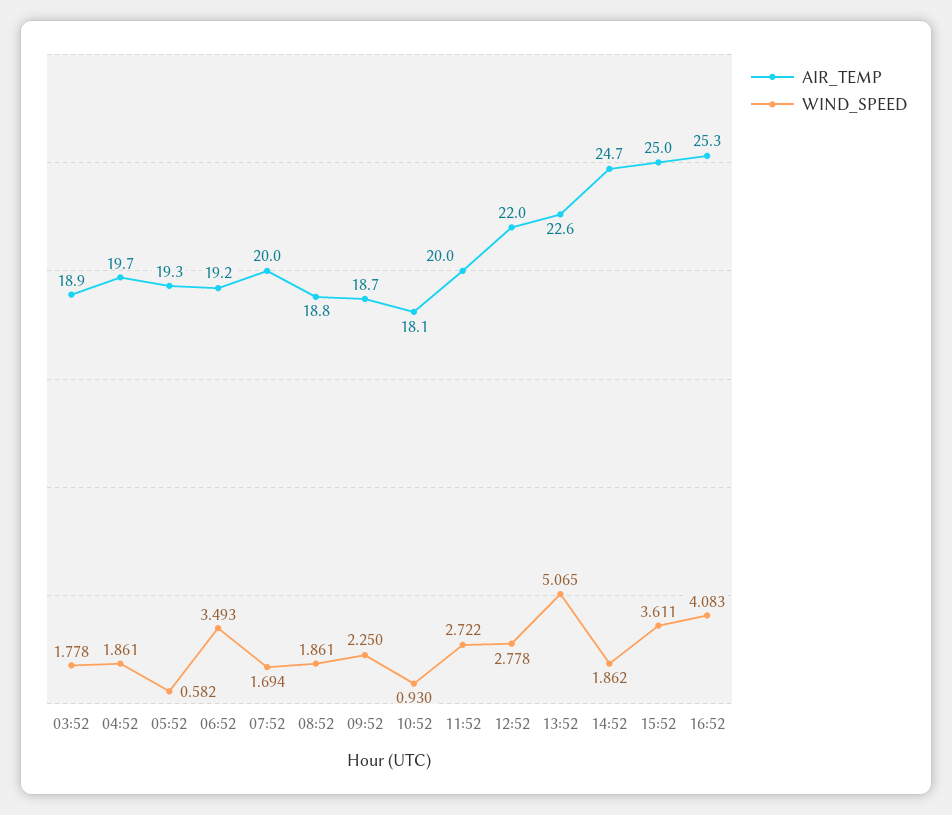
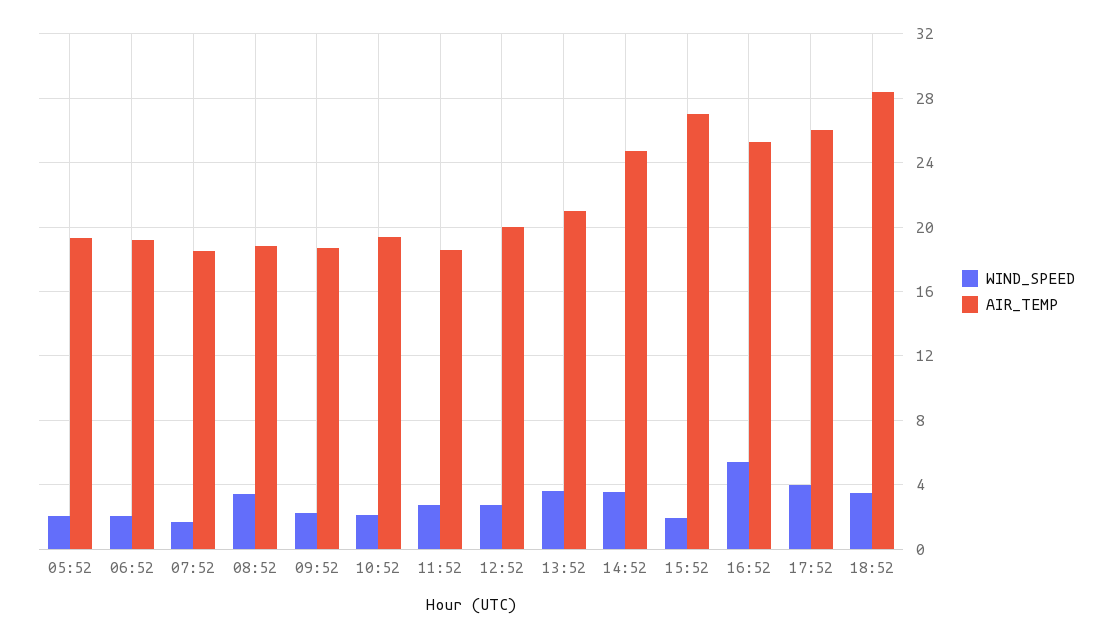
AIR_TEMP, 03:52: 18.9 -> none
WIND_SPEED, 03:52: 1.778 -> none
AIR_TEMP, 04:52: 19.7 -> none
WIND_SPEED, 04:52: 1.861 -> none
WIND_SPEED, 05:52: 0.582 -> 2
WIND_SPEED, 06:52: 3.493 -> 2
AIR_TEMP, 07:52: 20 -> 18.5
WIND_SPEED, 08:52: 1.861 -> 3.5
AIR_TEMP, 10:52: 18.1 -> 19.5
WIND_SPEED, 10:52: 0.93 -> 2
AIR_TEMP, 11:52: 20 -> 18.5
AIR_TEMP, 12:52: 22 -> 20
AIR_TEMP, 13:52: 22.6 -> 21
WIND_SPEED, 13:52: 5.065 -> 3.5
WIND_SPEED, 14:52: 1.862 -> 3.5
AIR_TEMP, 15:52: 25 -> 27
WIND_SPEED, 15:52: 3.611 -> 2
WIND_SPEED, 16:52: 4.083 -> 5.5
WIND_SPEED, 17:52: none -> 4
AIR_TEMP, 17:52: none -> 26
WIND_SPEED, 18:52: none -> 3.5
AIR_TEMP, 18:52: none -> 28.5

